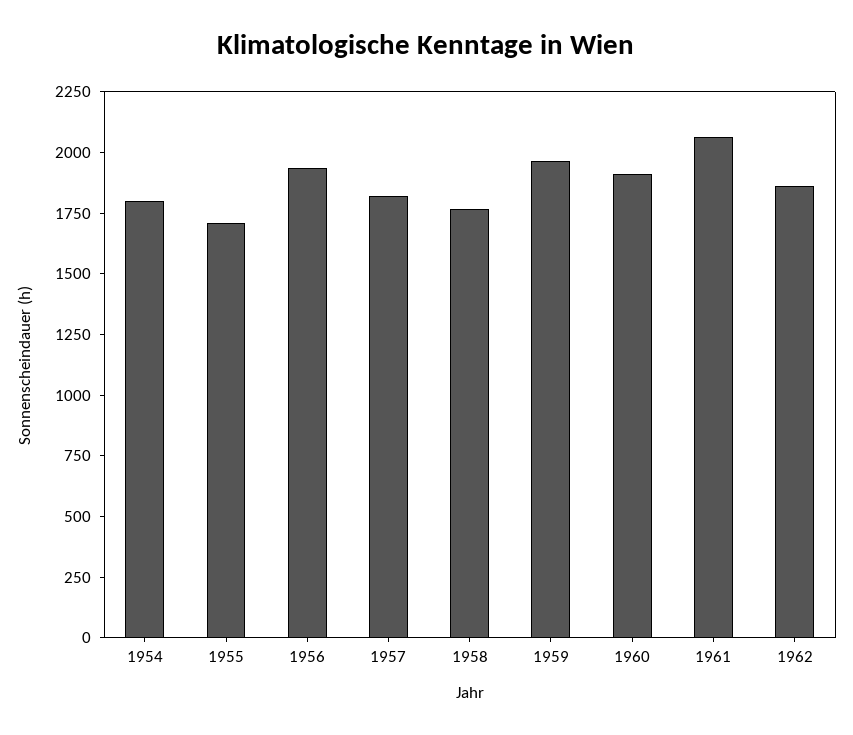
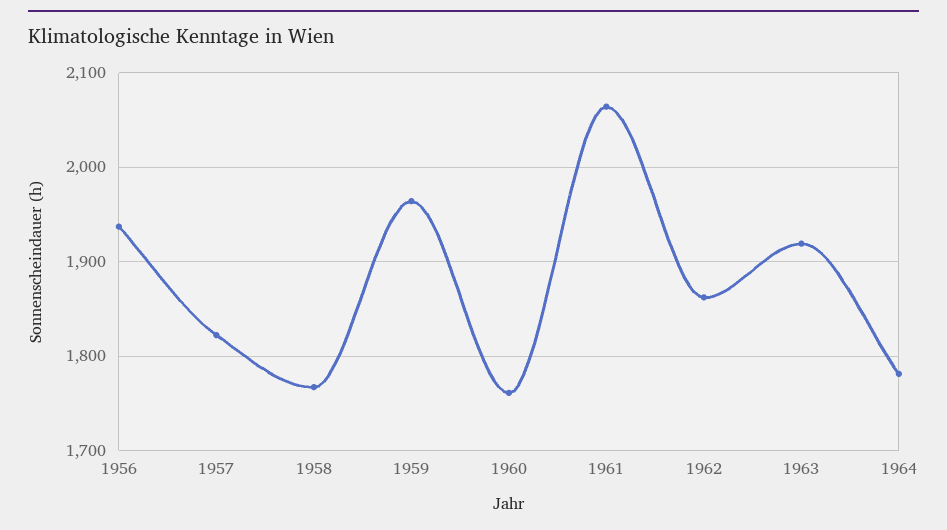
1954: 1800 -> none
1955: 1700 -> none
1960: 1900 -> 1760
1963: none -> 1920
1964: none -> 1780

